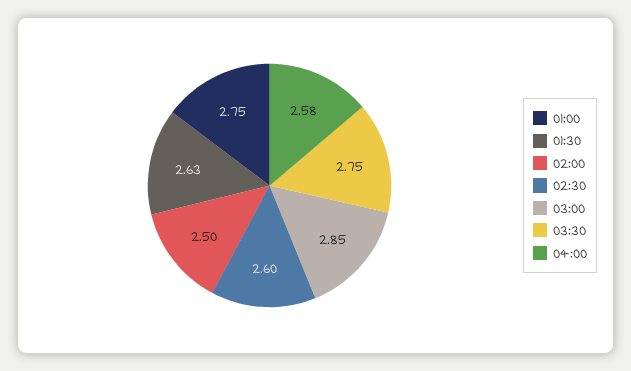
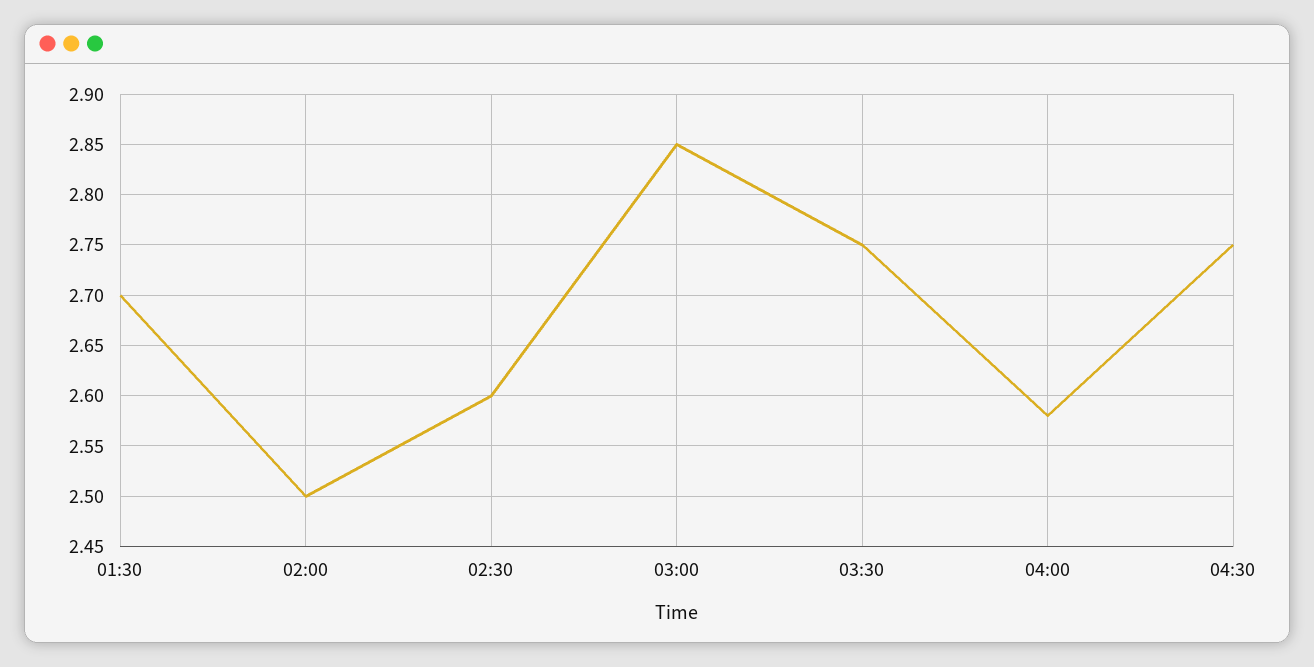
01:00: 2.75 -> none
01:30: 2.63 -> 2.7
04:30: none -> 2.75

